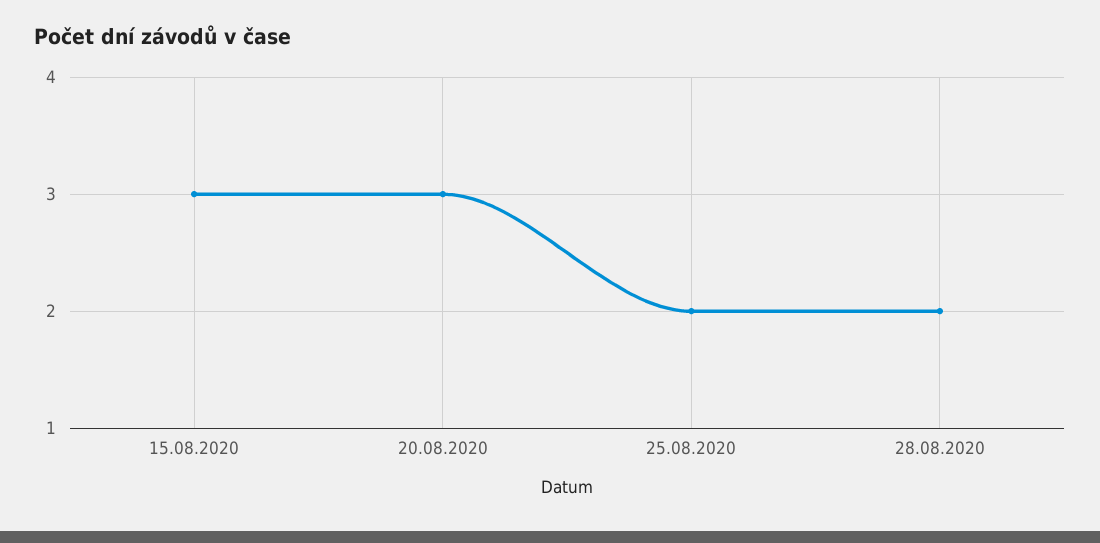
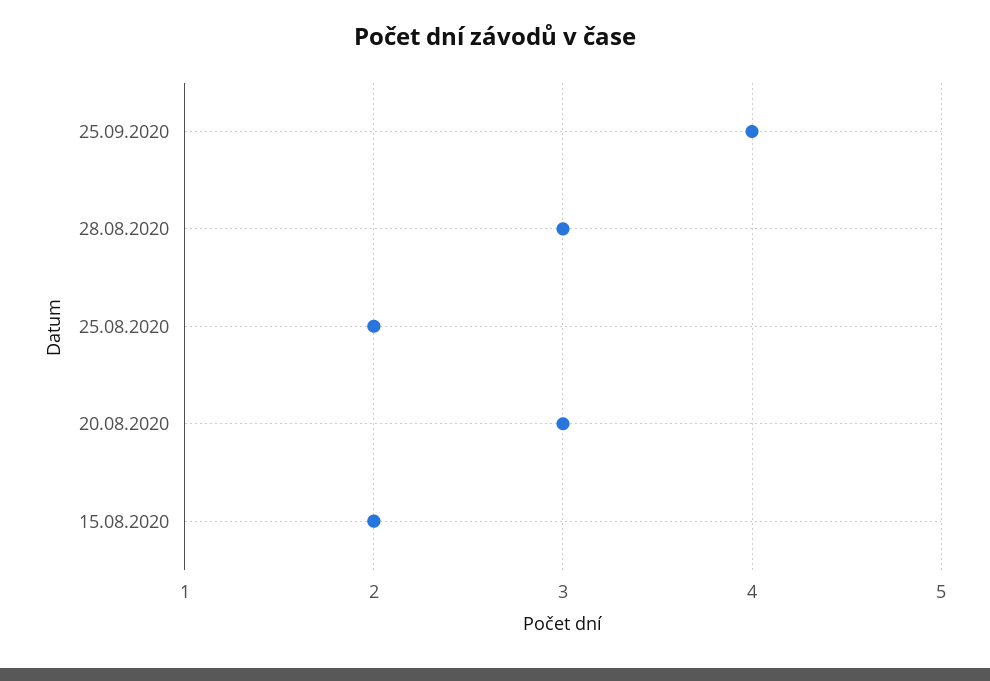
15.08.2020: 3 -> 2
28.08.2020: 2 -> 3
25.09.2020: none -> 4

